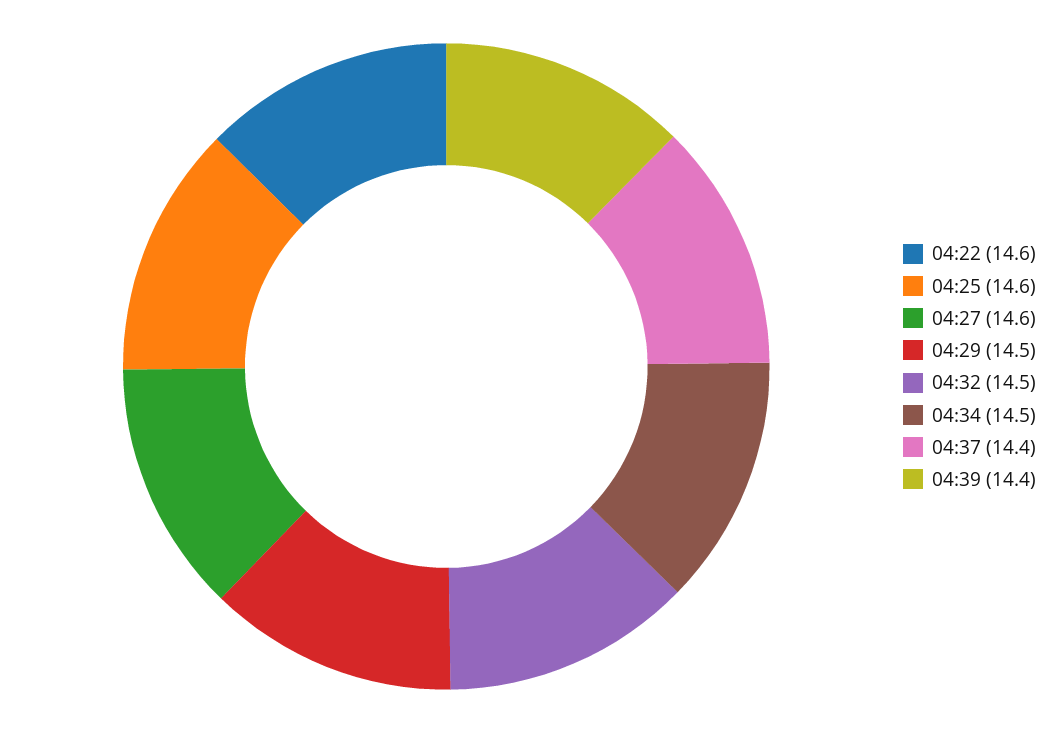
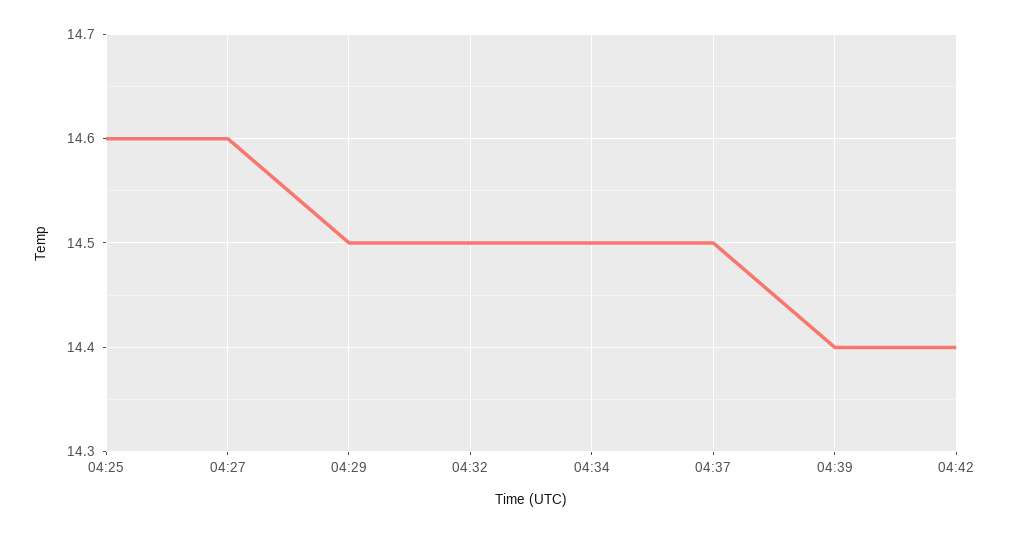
04:22: 14.6 -> none
04:37: 14.4 -> 14.5
04:42: none -> 14.4

